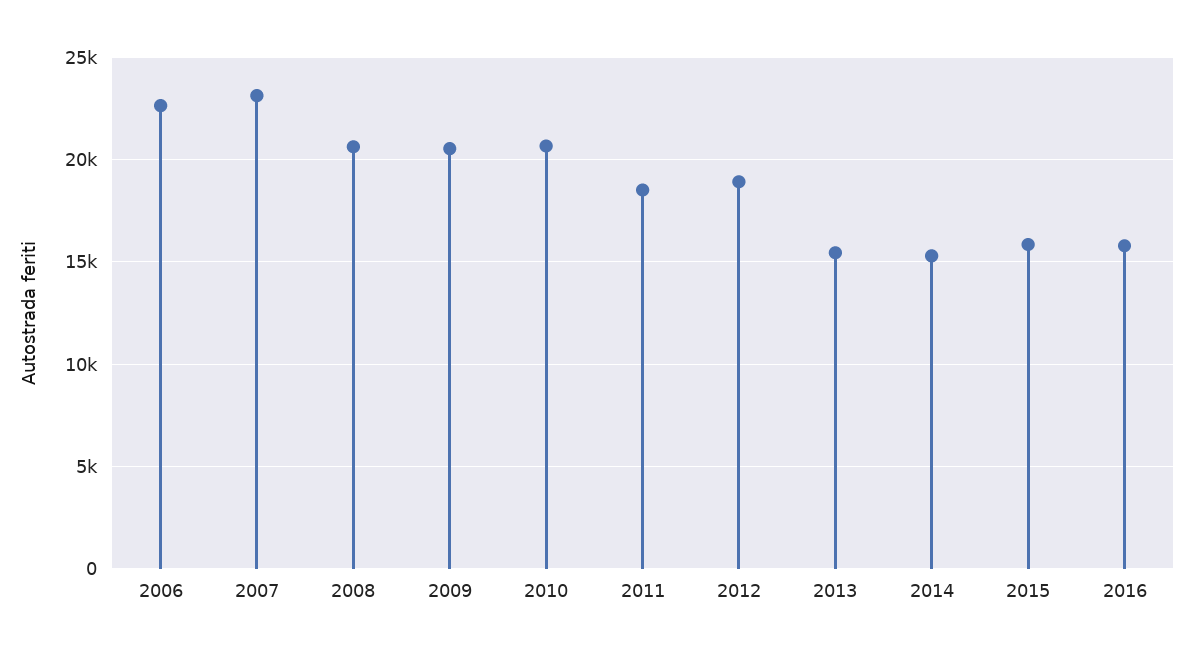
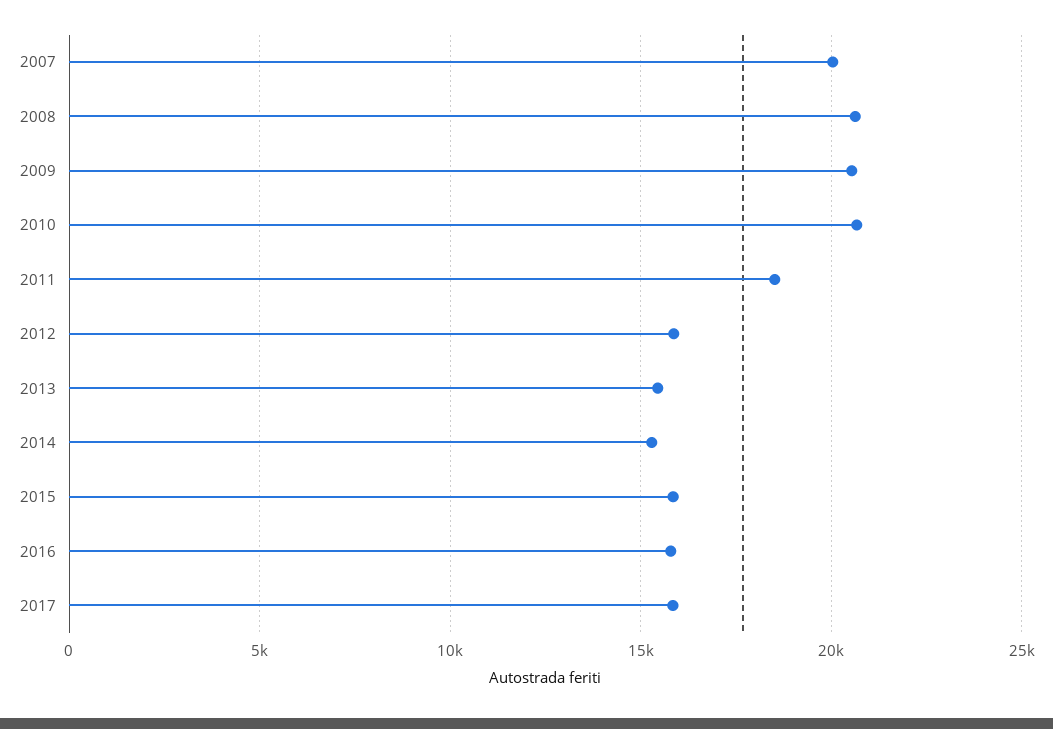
2006: 22500 -> none
2007: 23000 -> 20000
2012: 19000 -> 16000
2017: none -> 16000

